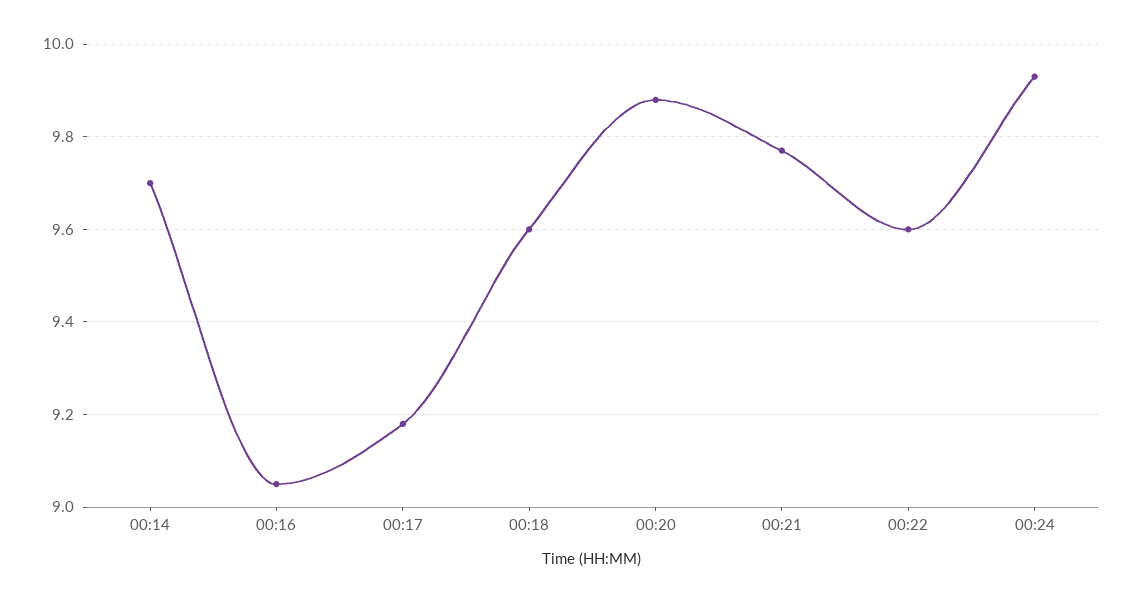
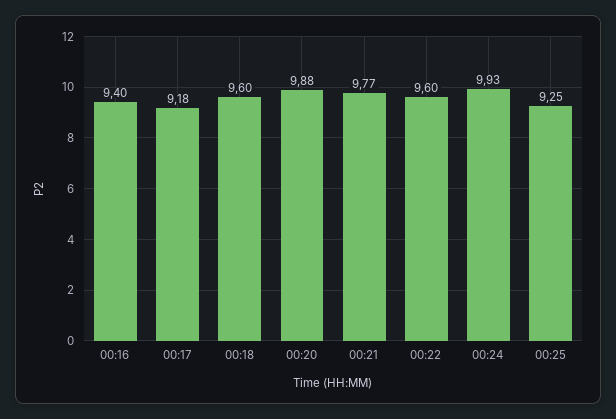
00:14: 9.7 -> none
00:16: 9.05 -> 9.4
00:25: none -> 9.25

